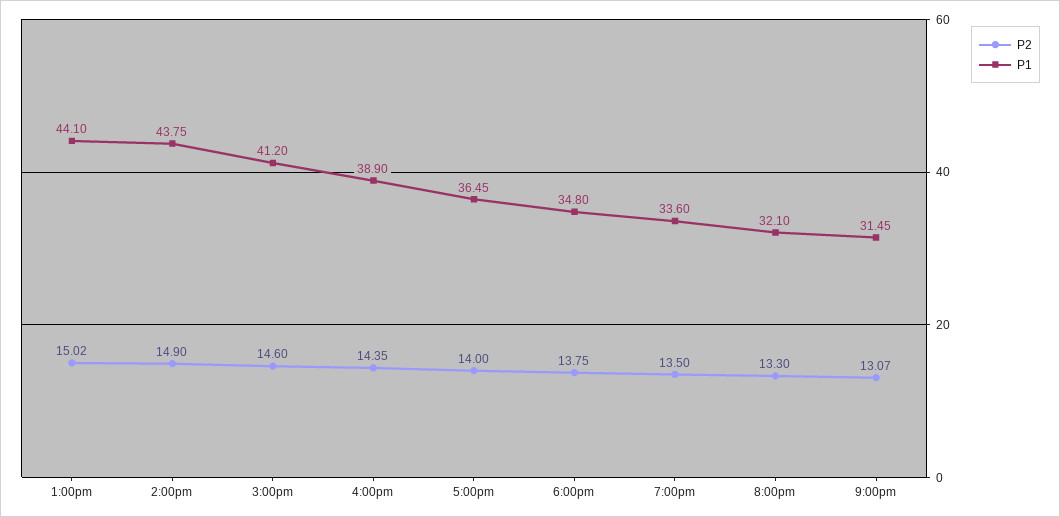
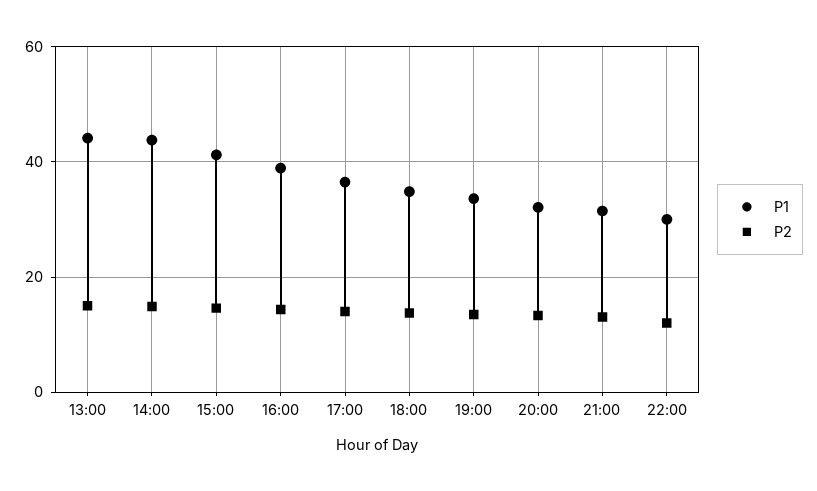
P1, 22:00: none -> 30
P2, 22:00: none -> 12

